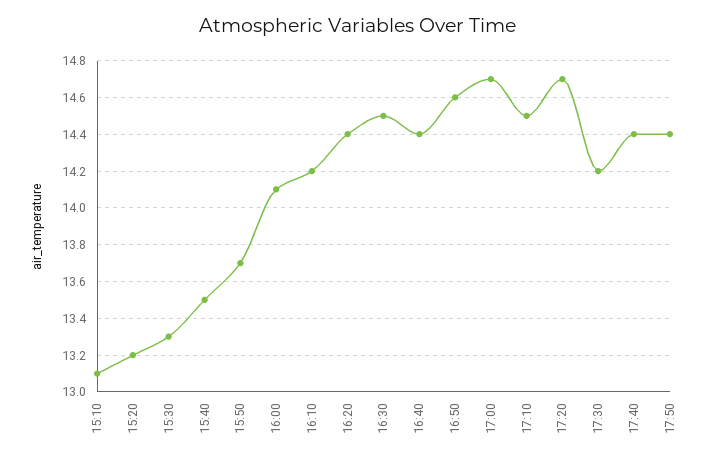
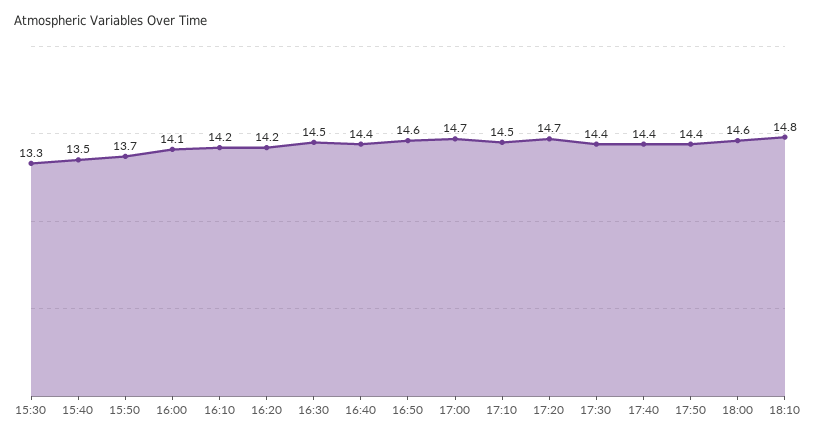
15:10: 13.1 -> none
15:20: 13.2 -> none
16:20: 14.4 -> 14.2
17:30: 14.2 -> 14.4
18:00: none -> 14.6
18:10: none -> 14.8

